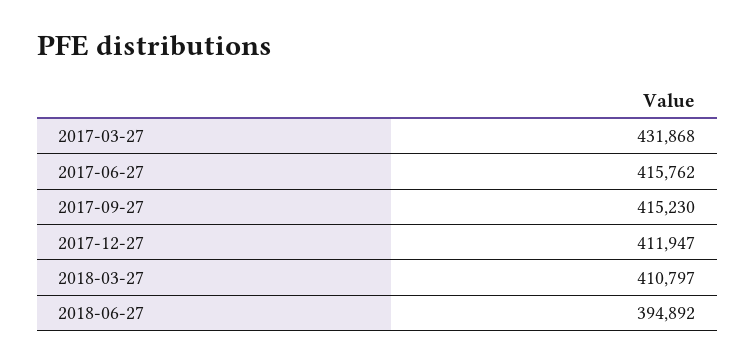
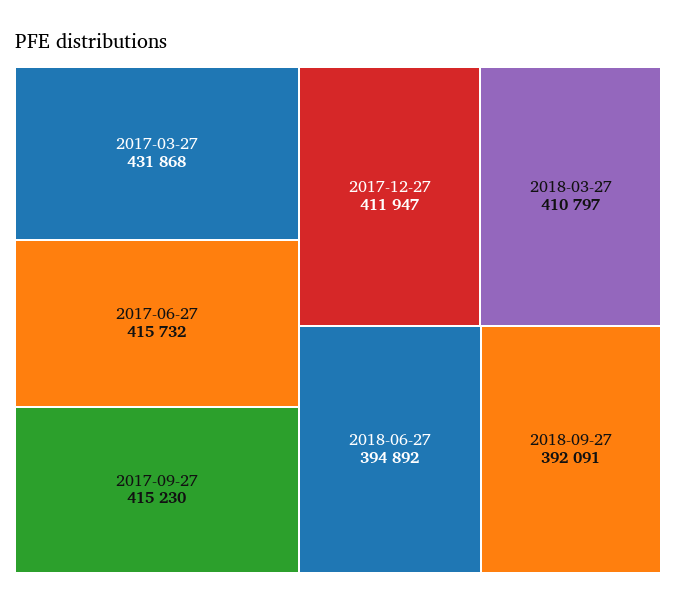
2017-06-27: 415762 -> 415732
2018-09-27: none -> 392091

